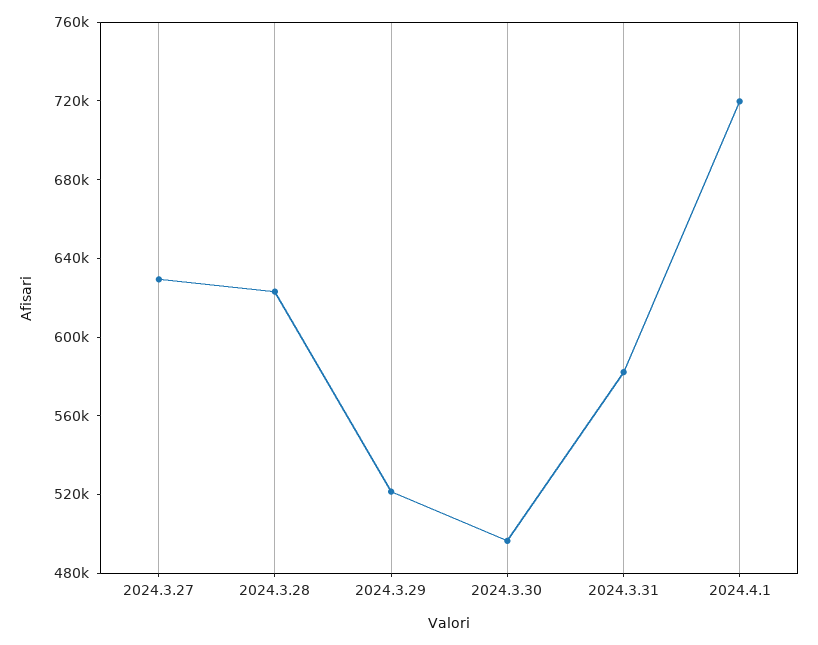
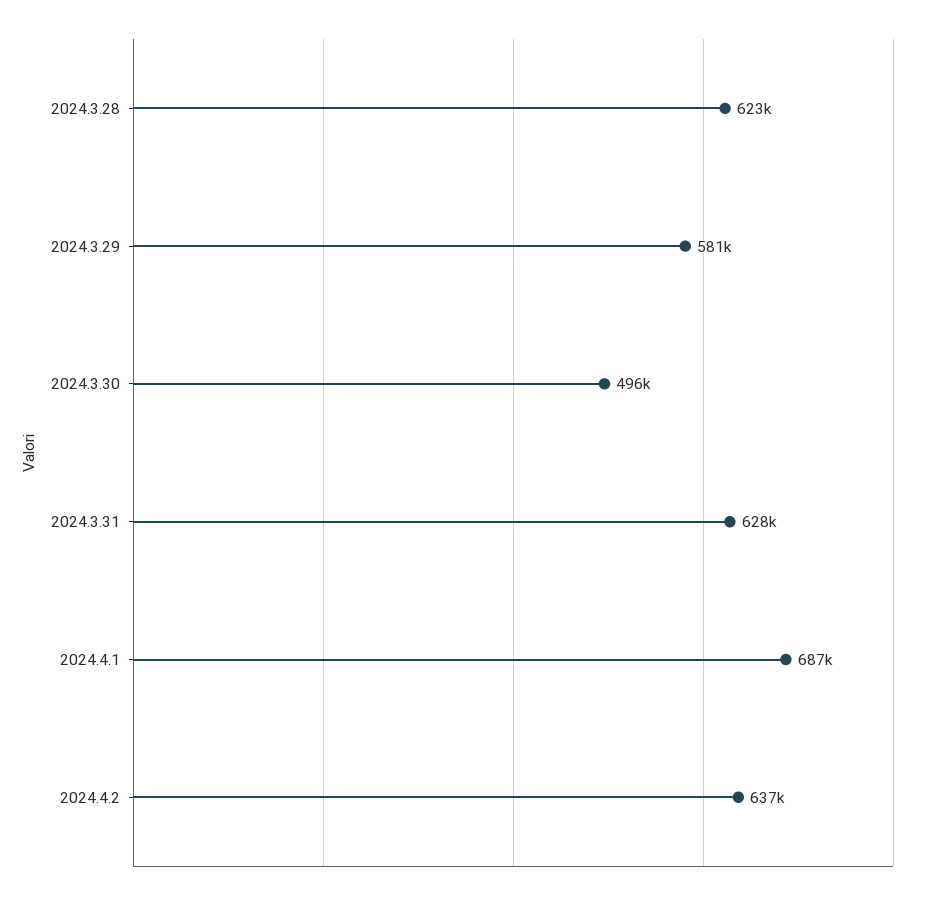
2024.3.27: 630000 -> none
2024.3.29: 520000 -> 581000
2024.3.31: 580000 -> 628000
2024.4.1: 720000 -> 687000
2024.4.2: none -> 637000

